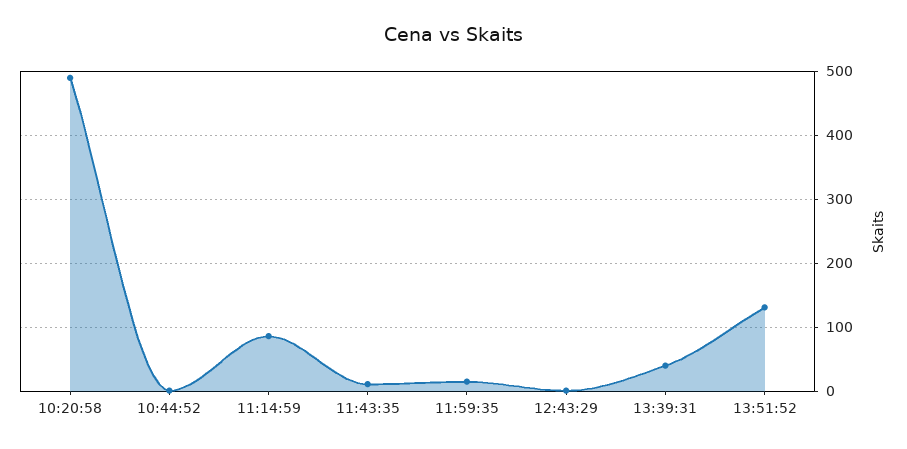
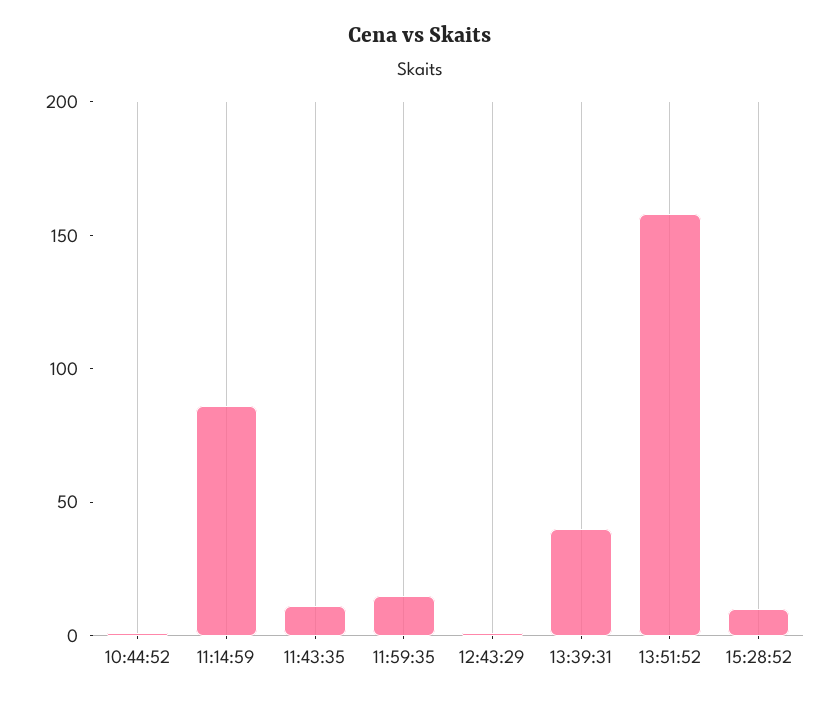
10:20:58: 490 -> none
13:51:52: 130 -> 160
15:28:52: none -> 10

